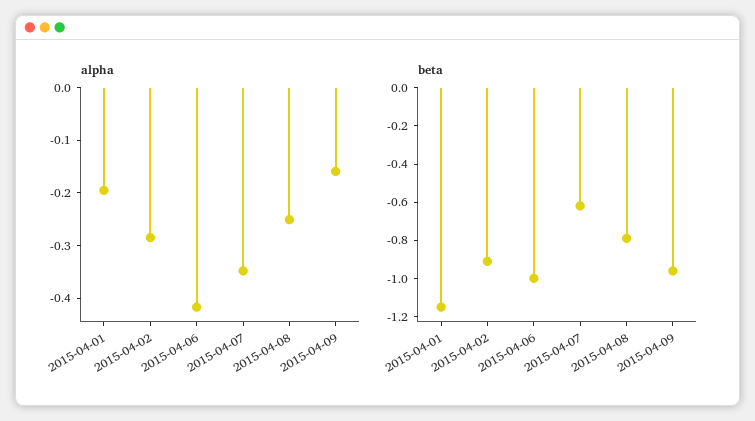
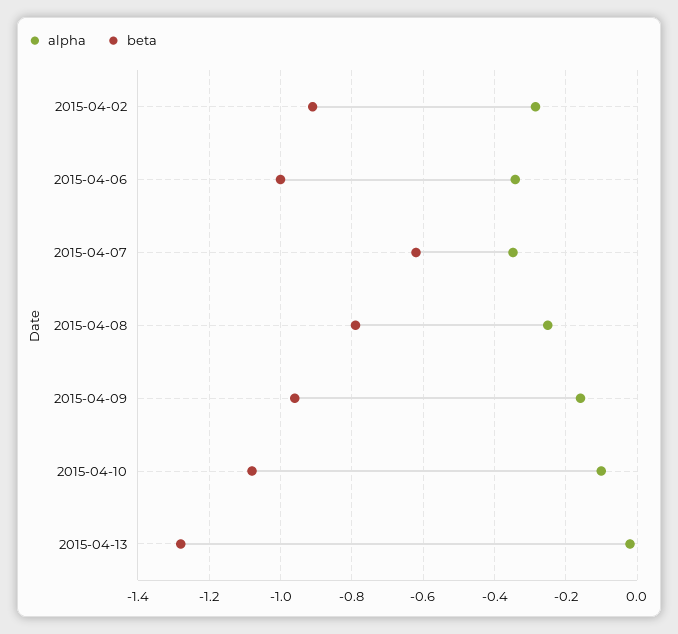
alpha, 2015-04-01: -0.2 -> none
alpha, 2015-04-06: -0.42 -> -0.34
beta, 2015-04-01: -1.15 -> none
alpha, 2015-04-10: none -> -0.1
beta, 2015-04-10: none -> -1.08
alpha, 2015-04-13: none -> -0.02
beta, 2015-04-13: none -> -1.28

